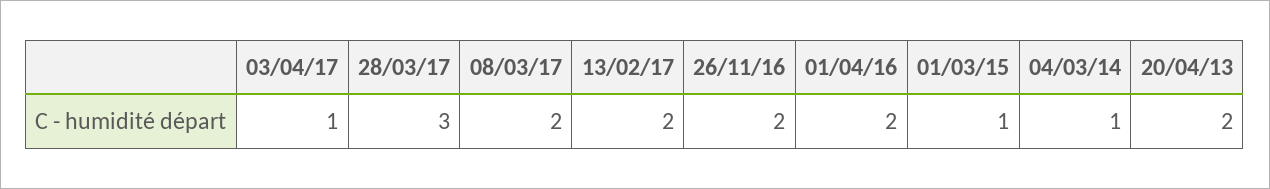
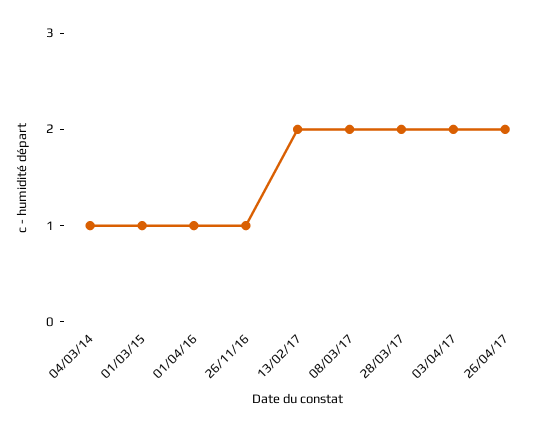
03/04/17: 1 -> 2
28/03/17: 3 -> 2
26/11/16: 2 -> 1
01/04/16: 2 -> 1
20/04/13: 2 -> none
26/04/17: none -> 2

